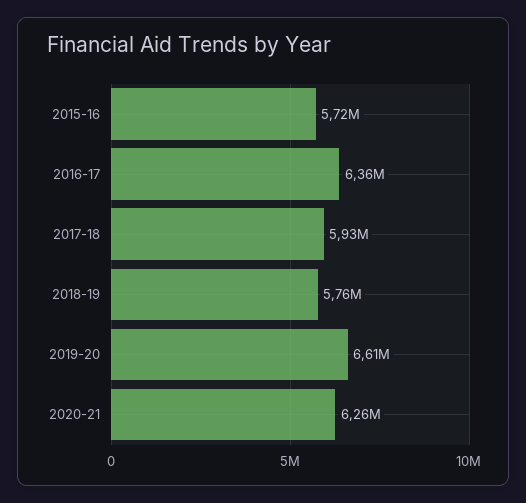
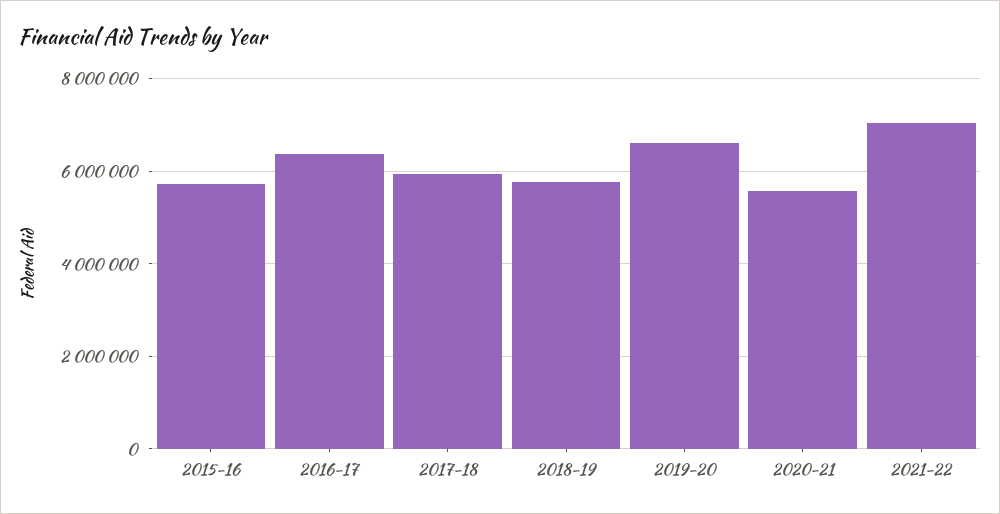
2020-21: 6260000 -> 5600000
2021-22: none -> 7000000

